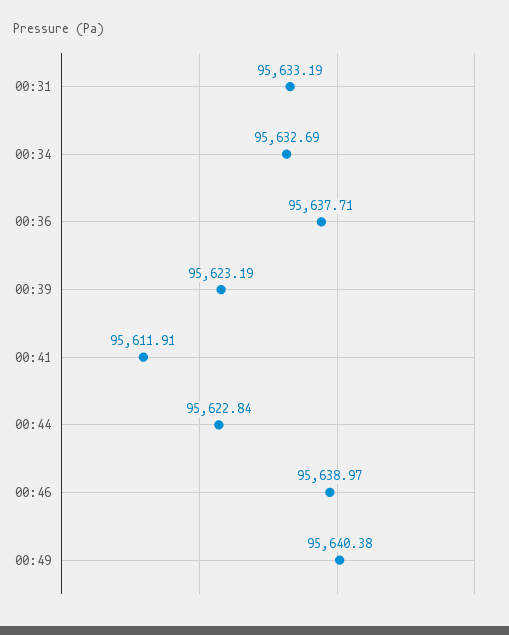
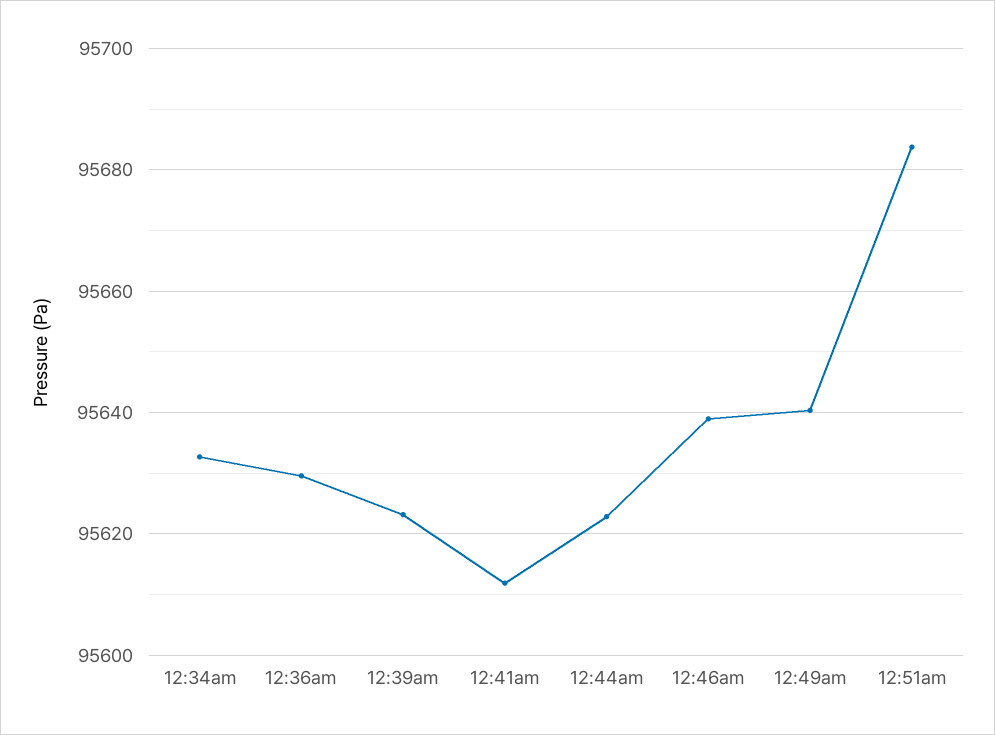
00:31: 95633.19 -> none
00:36: 95637.71 -> 95630
12:51am: none -> 95684

